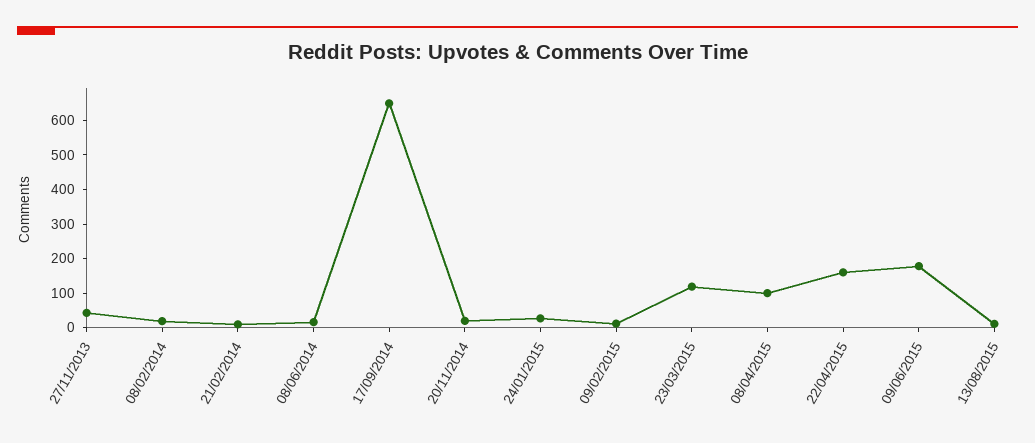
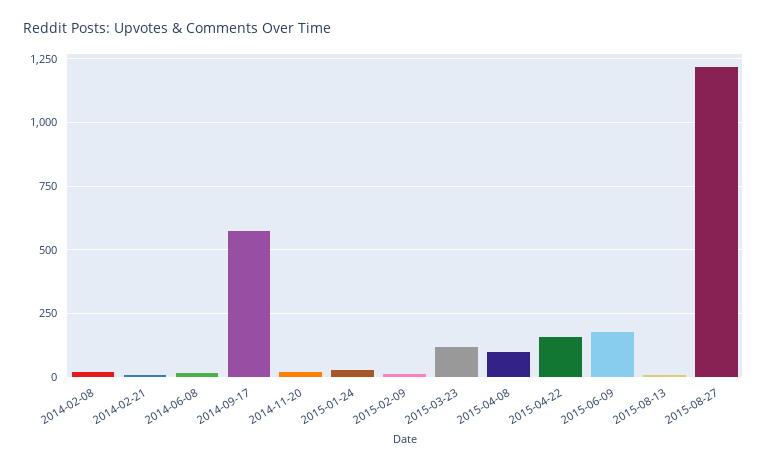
27/11/2013: 50 -> none
17/09/2014: 650 -> 575
2015-08-27: none -> 1225

